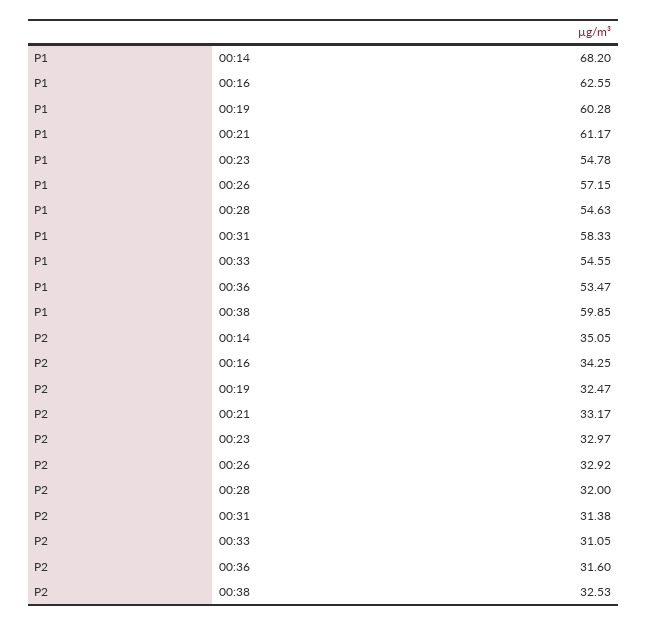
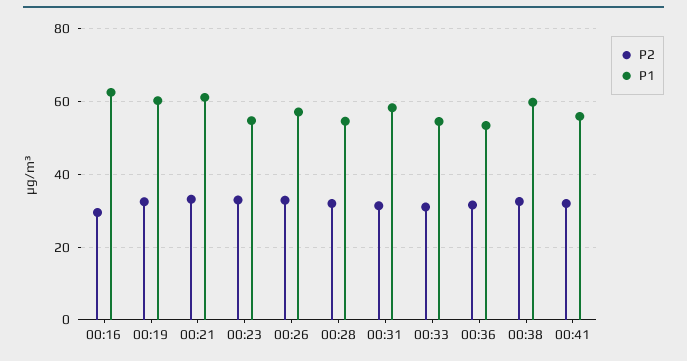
P1, 00:14: 68.2 -> none
P2, 00:14: 35.05 -> none
P2, 00:16: 34.25 -> 30
P2, 00:41: none -> 32
P1, 00:41: none -> 56

